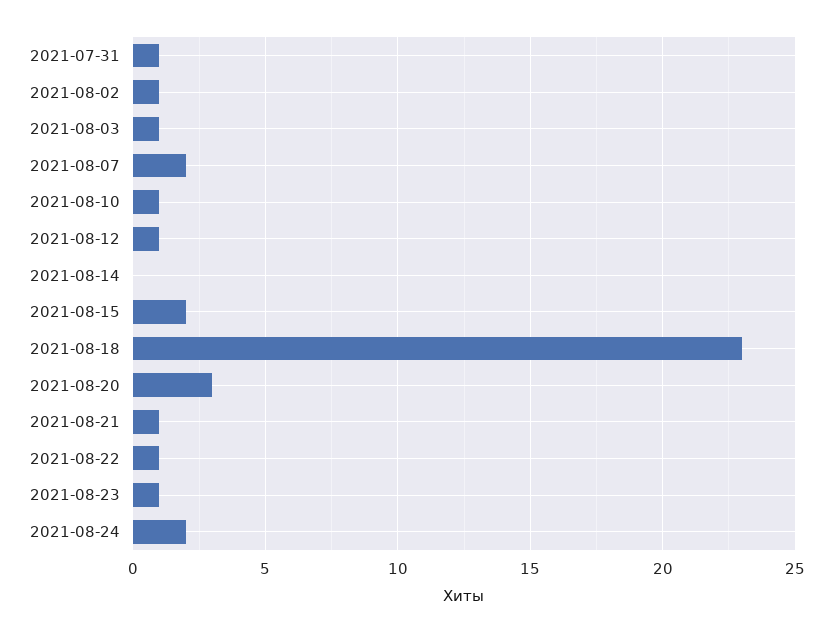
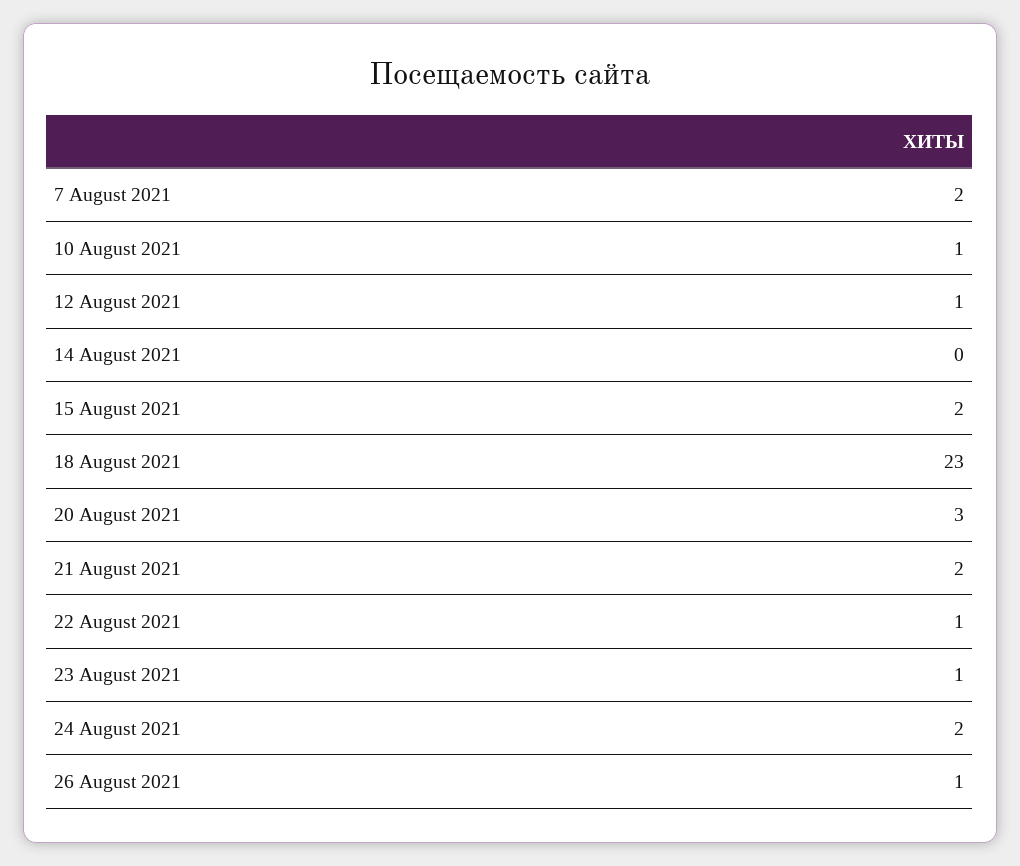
2021-07-31: 1 -> none
2021-08-02: 1 -> none
2021-08-03: 1 -> none
2021-08-21: 1 -> 2
26 August 2021: none -> 1

